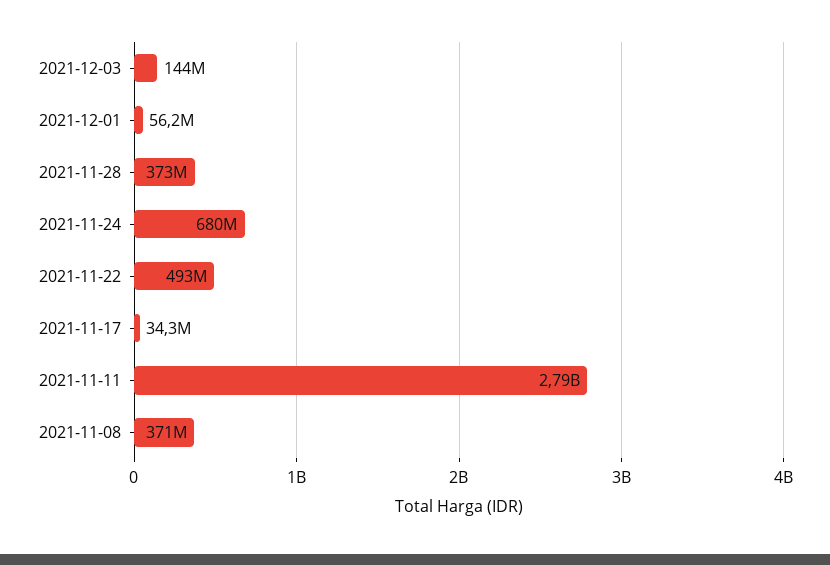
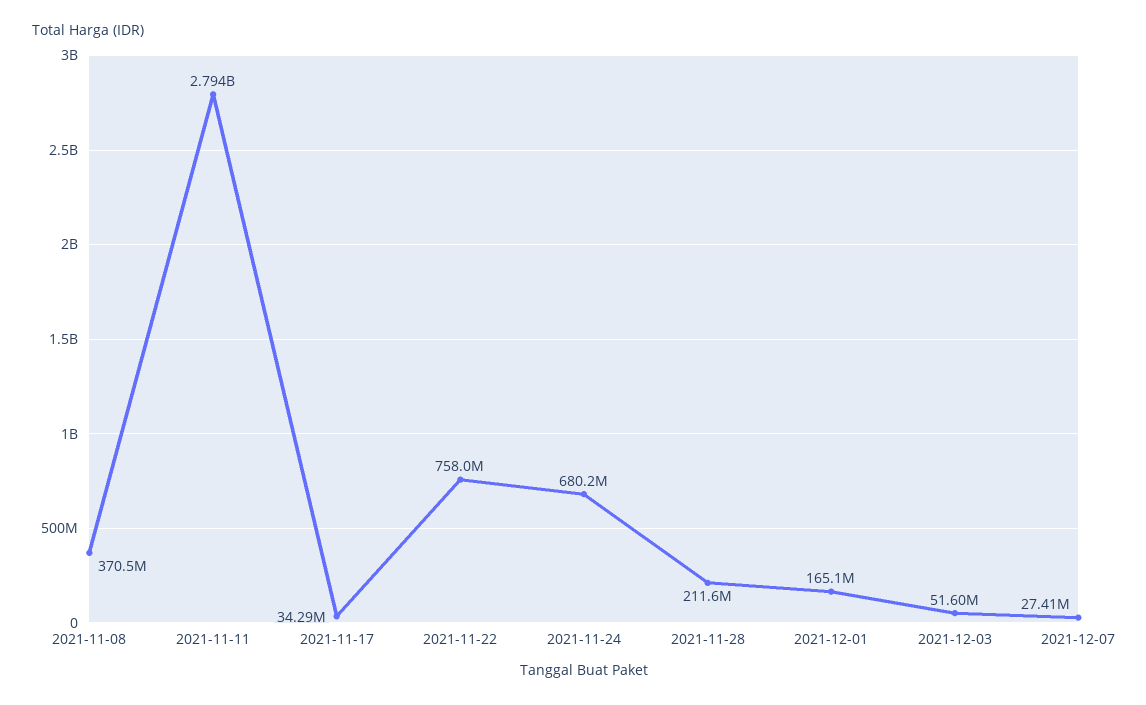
2021-12-03: 144000000 -> 51600000
2021-12-01: 56200000 -> 165100000
2021-11-28: 373000000 -> 211600000
2021-11-22: 493000000 -> 758000000
2021-12-07: none -> 27410000

